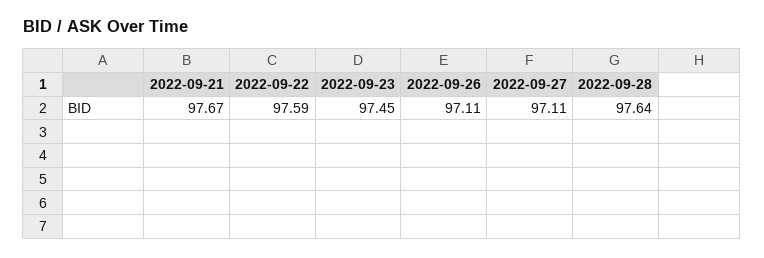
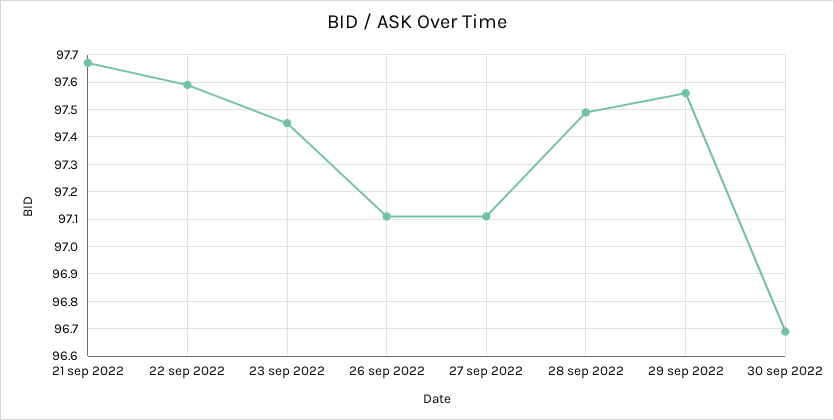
2022-09-28: 97.64 -> 97.5
29 sep 2022: none -> 97.55
30 sep 2022: none -> 96.7

